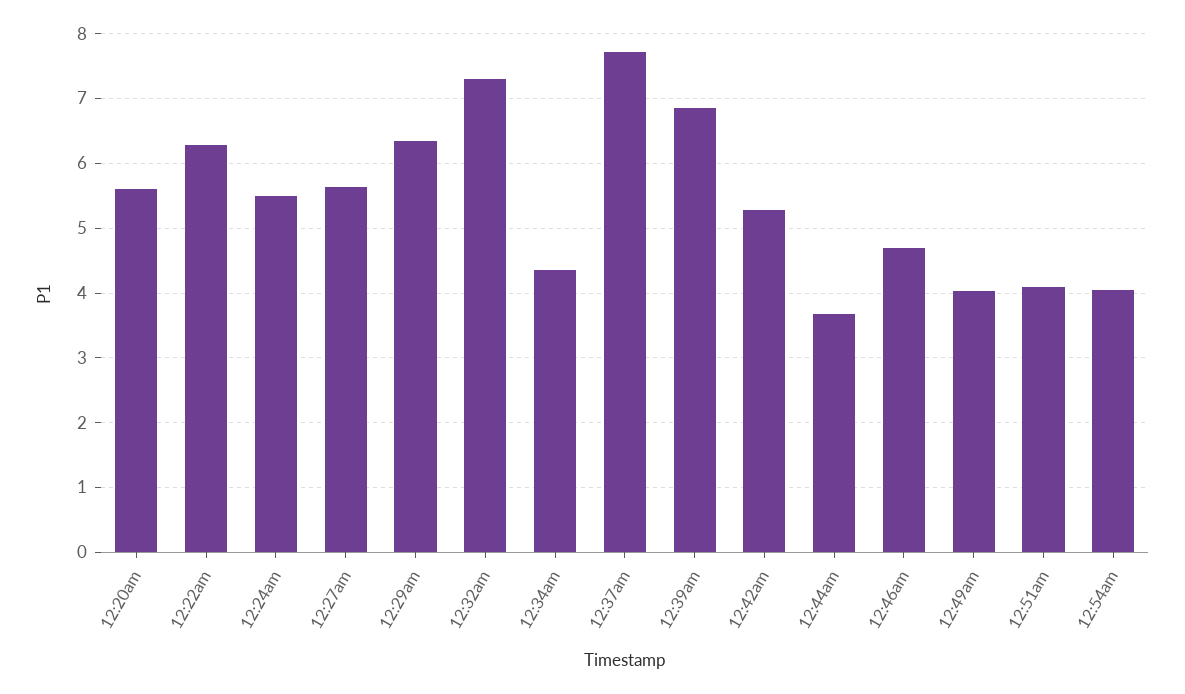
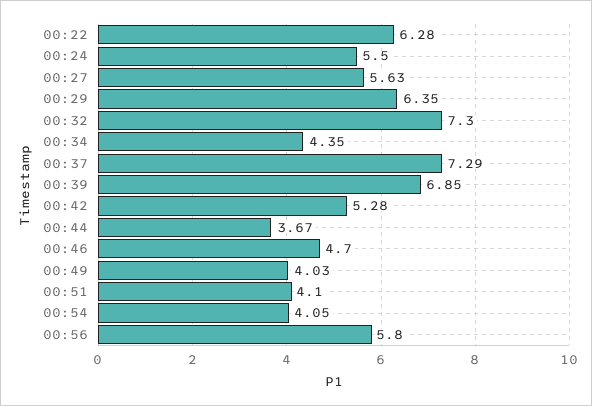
12:20am: 5.6 -> none
12:37am: 7.7 -> 7.29
00:56: none -> 5.8

